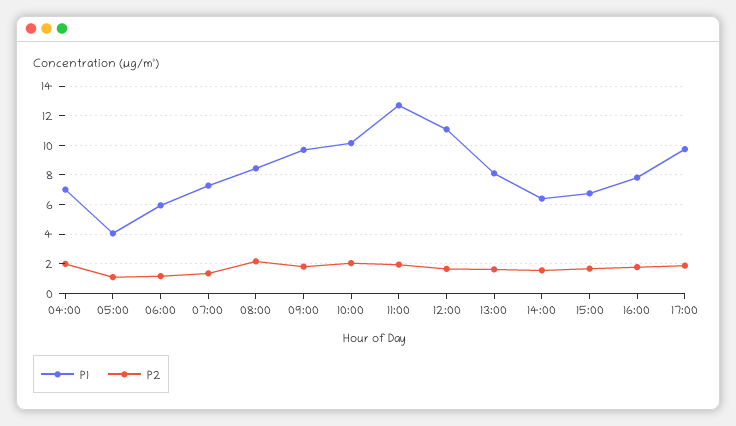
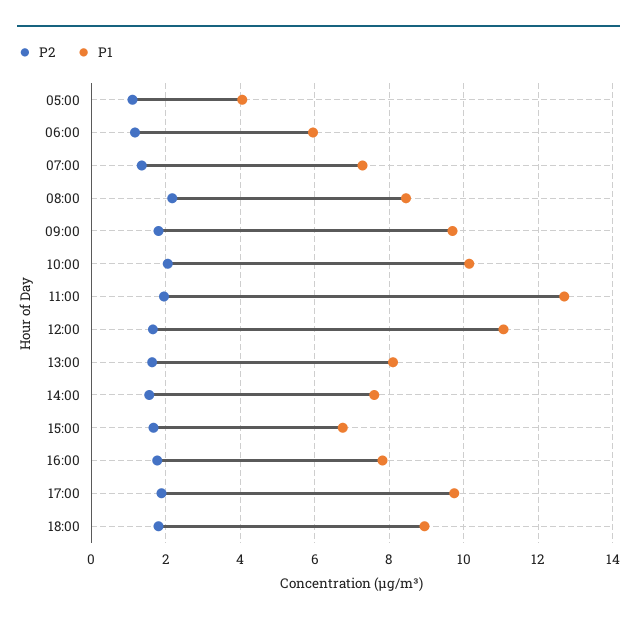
P1, 04:00: 7 -> none
P2, 04:00: 2 -> none
P1, 14:00: 6.5 -> 7.6
P2, 18:00: none -> 1.8
P1, 18:00: none -> 9

